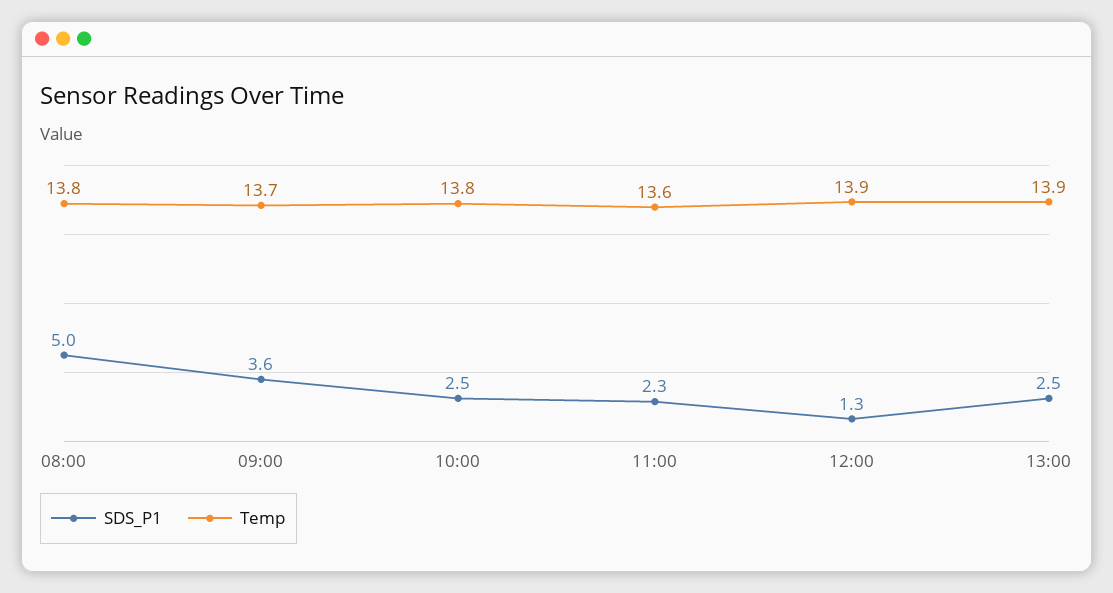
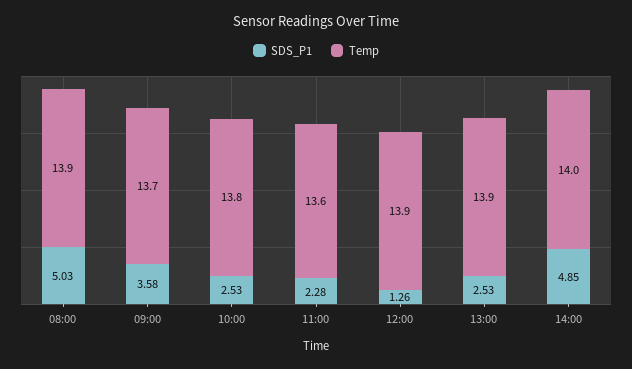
Temp, 08:00: 13.8 -> 13.9
SDS_P1, 14:00: none -> 4.85
Temp, 14:00: none -> 14

